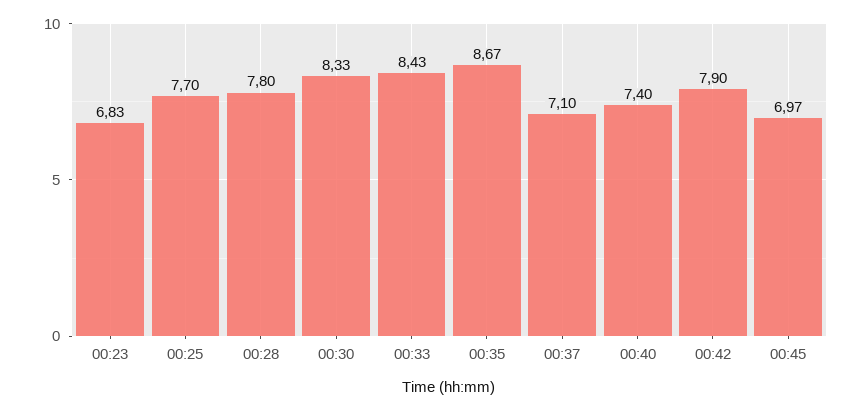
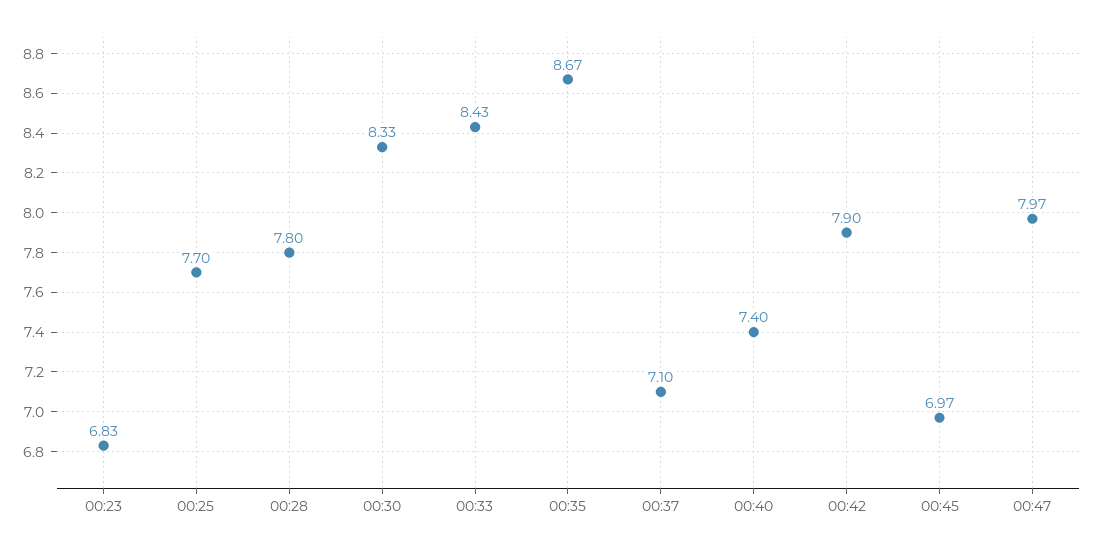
00:47: none -> 7.97

